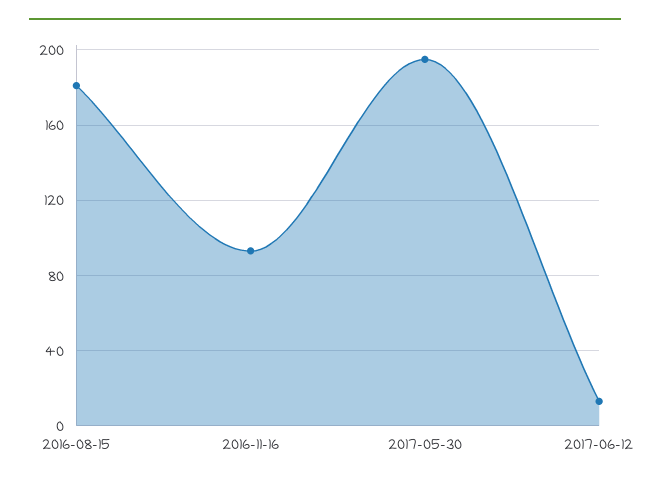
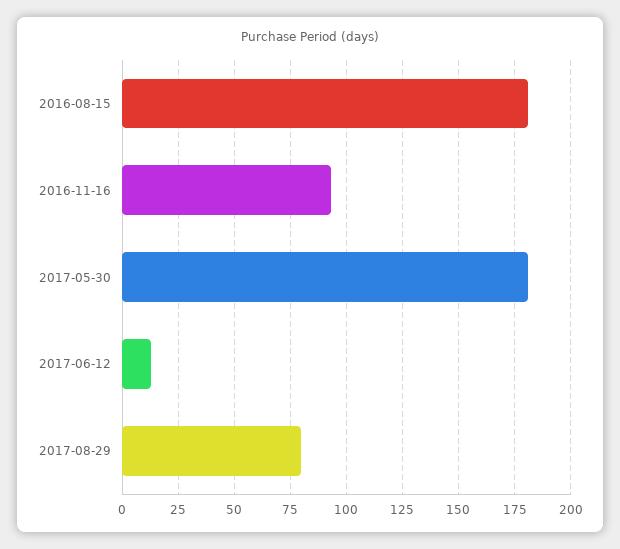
2017-05-30: 195 -> 180
2017-08-29: none -> 80

